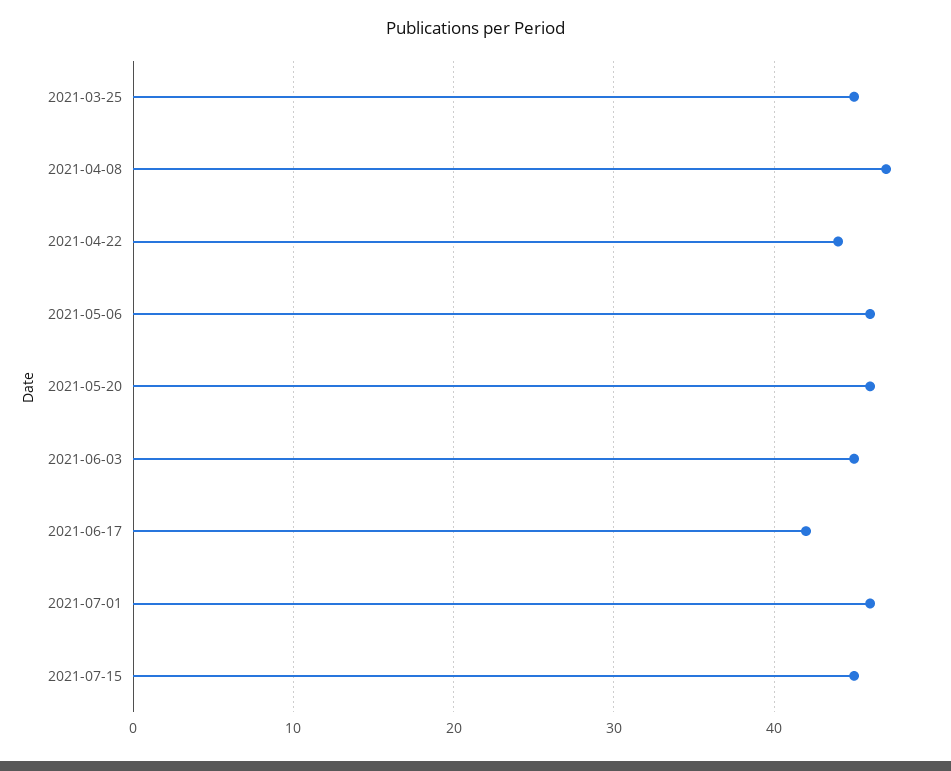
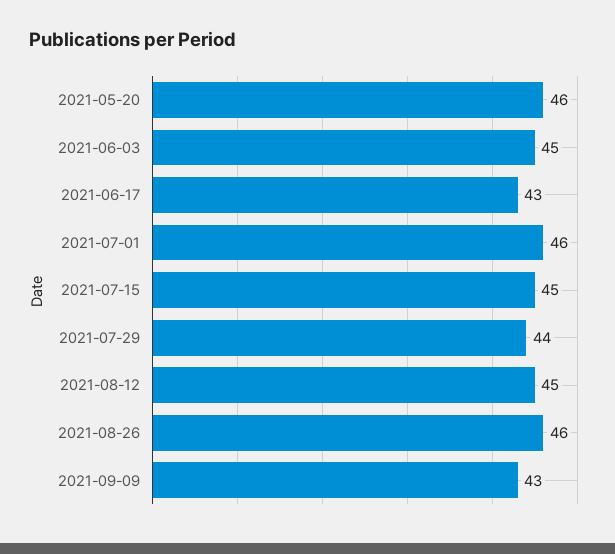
2021-03-25: 45 -> none
2021-04-08: 47 -> none
2021-04-22: 44 -> none
2021-05-06: 46 -> none
2021-06-17: 42 -> 43
2021-07-29: none -> 44
2021-08-12: none -> 45
2021-08-26: none -> 46
2021-09-09: none -> 43

